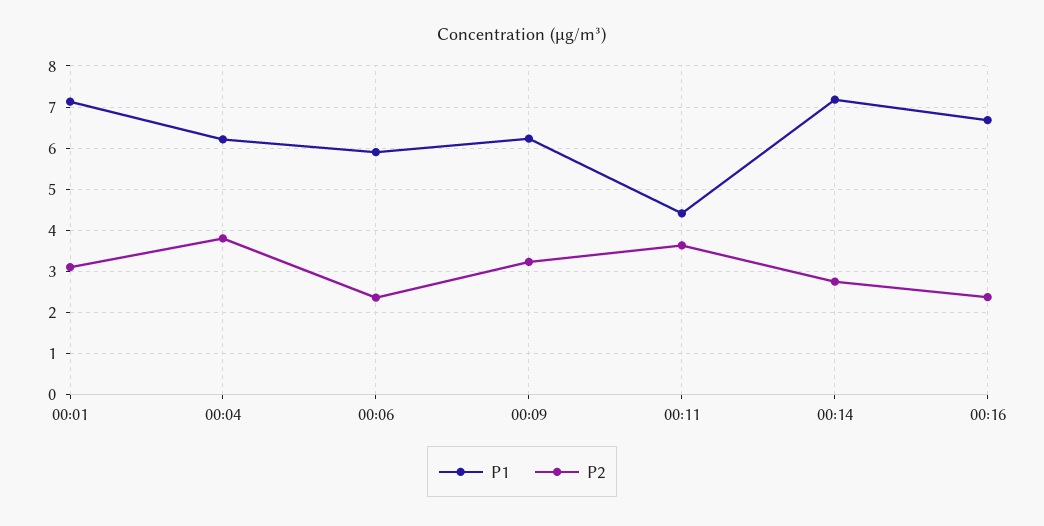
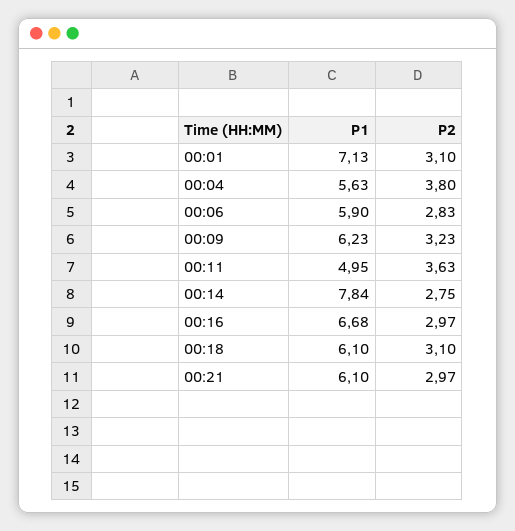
P1, 00:04: 6.2 -> 5.63
P2, 00:06: 2.4 -> 2.83
P1, 00:11: 4.4 -> 4.95
P1, 00:14: 7.2 -> 7.84
P2, 00:16: 2.4 -> 2.97
P1, 00:18: none -> 6.1
P2, 00:18: none -> 3.1
P1, 00:21: none -> 6.1
P2, 00:21: none -> 2.97

